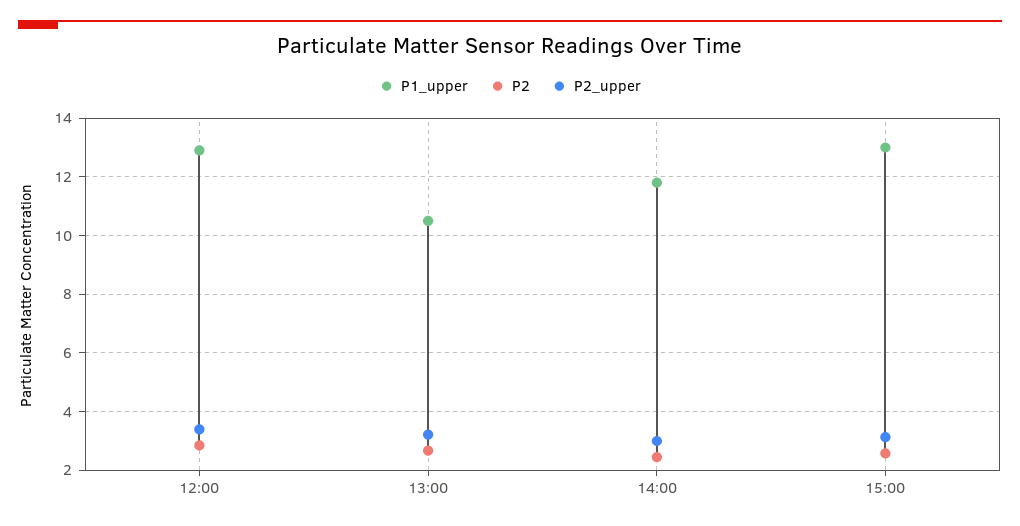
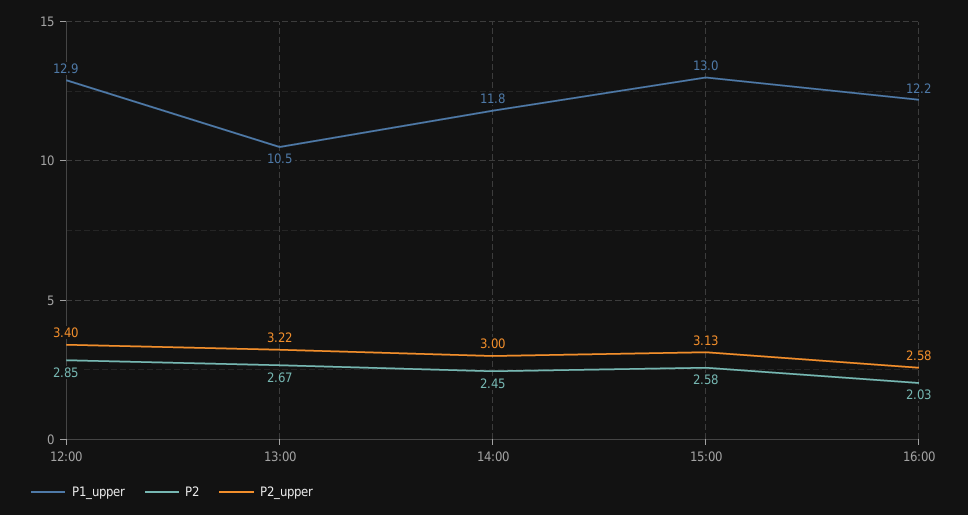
P1_upper, 16:00: none -> 12.2
P2, 16:00: none -> 2.03
P2_upper, 16:00: none -> 2.58

